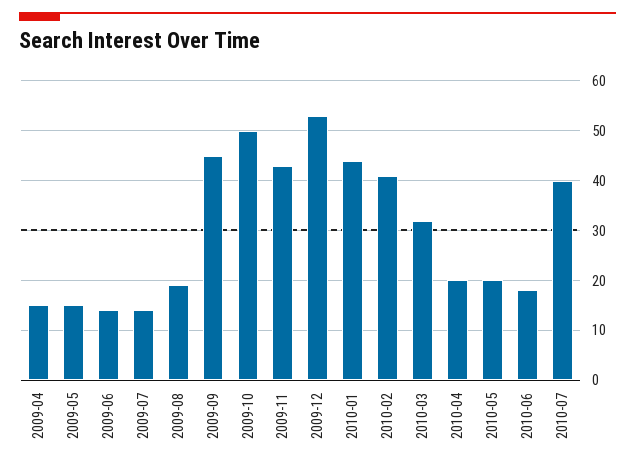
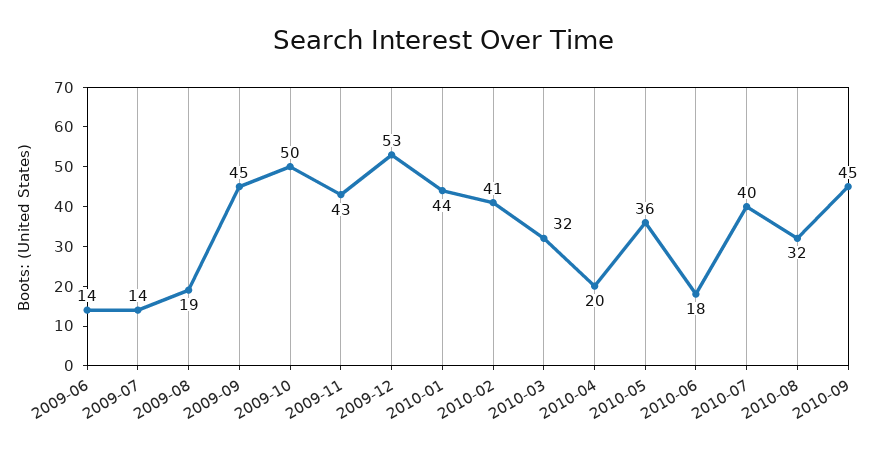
2009-04: 15 -> none
2009-05: 15 -> none
2010-05: 20 -> 36
2010-08: none -> 32
2010-09: none -> 45

